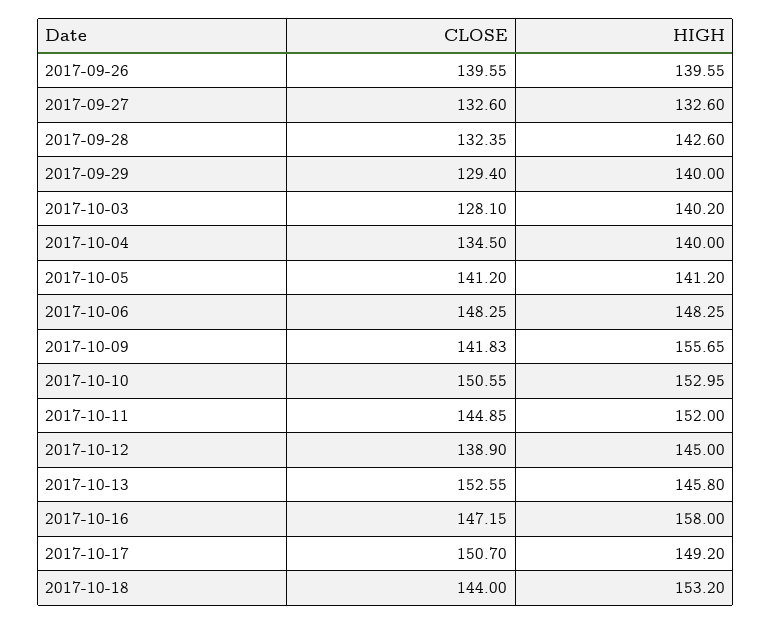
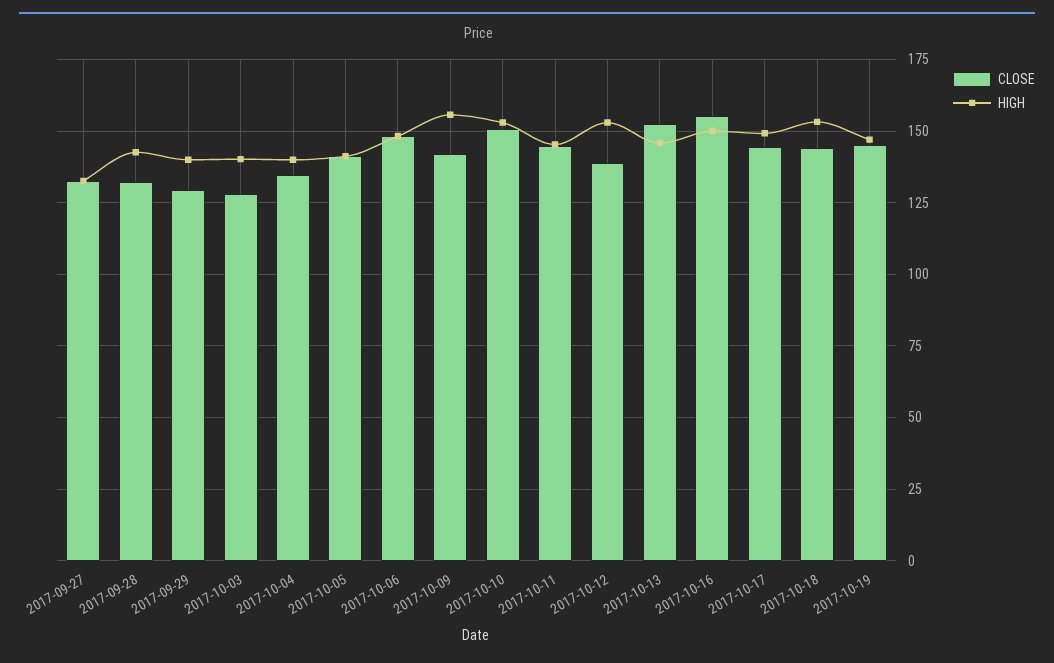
CLOSE, 2017-09-26: 139.55 -> none
HIGH, 2017-09-26: 139.55 -> none
HIGH, 2017-10-11: 152 -> 145
HIGH, 2017-10-12: 145 -> 152.5
CLOSE, 2017-10-16: 147.15 -> 155
HIGH, 2017-10-16: 158 -> 150
CLOSE, 2017-10-17: 150.7 -> 145
CLOSE, 2017-10-19: none -> 145
HIGH, 2017-10-19: none -> 147.5

